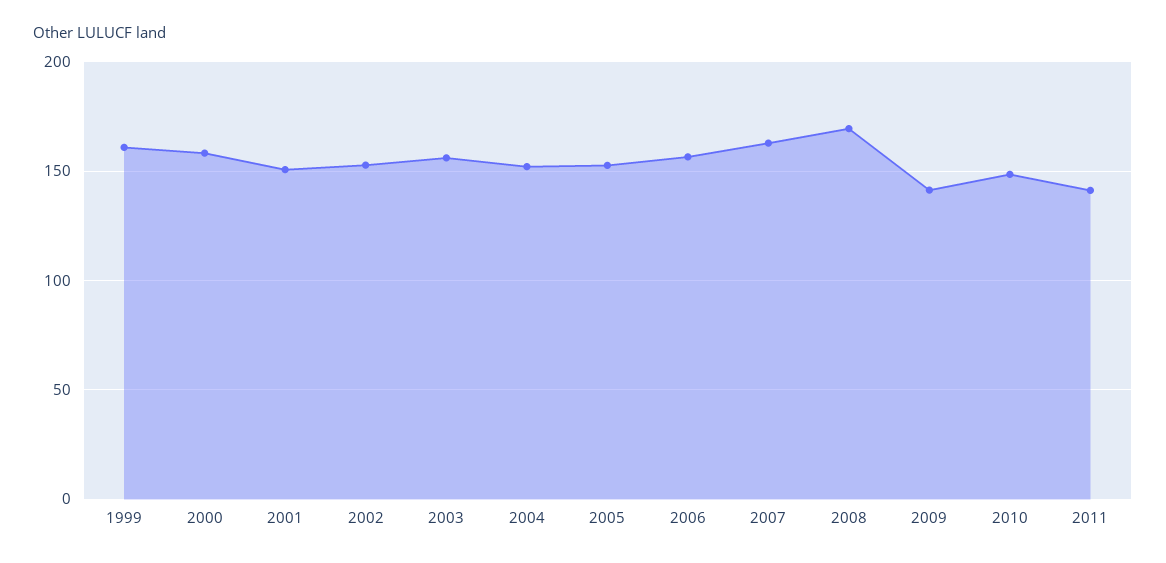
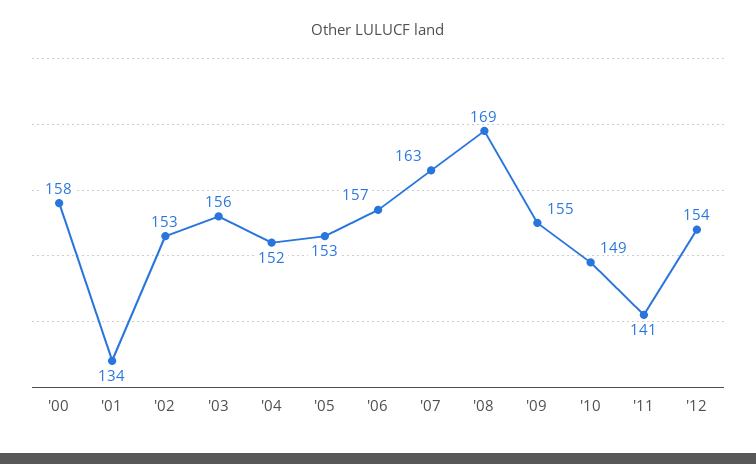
1999: 160 -> none
2001: 150 -> 134
2009: 140 -> 155
'12: none -> 154

